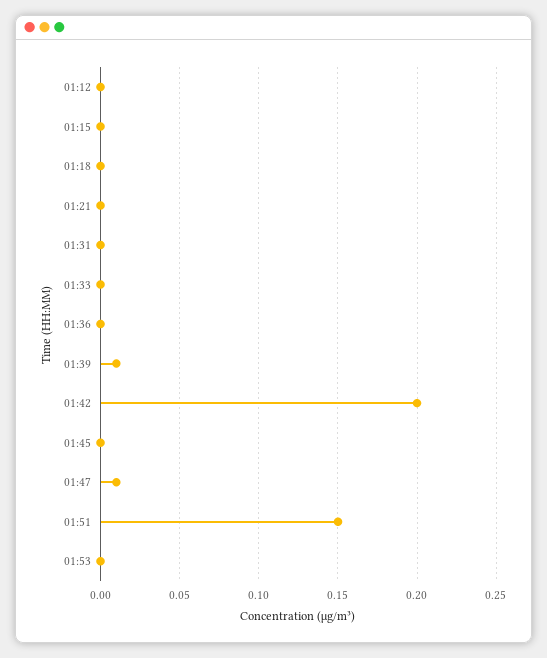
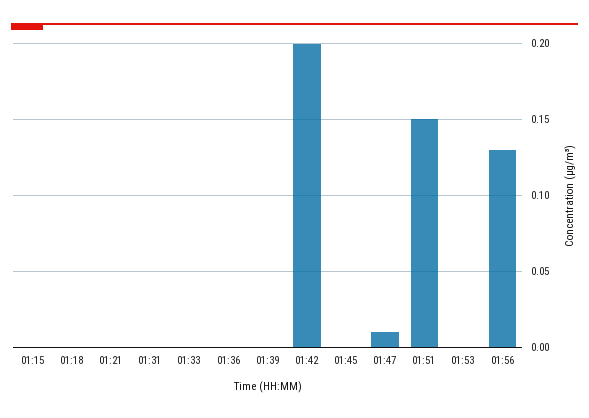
01:12: 0 -> none
01:39: 0.01 -> 0
01:56: none -> 0.13

